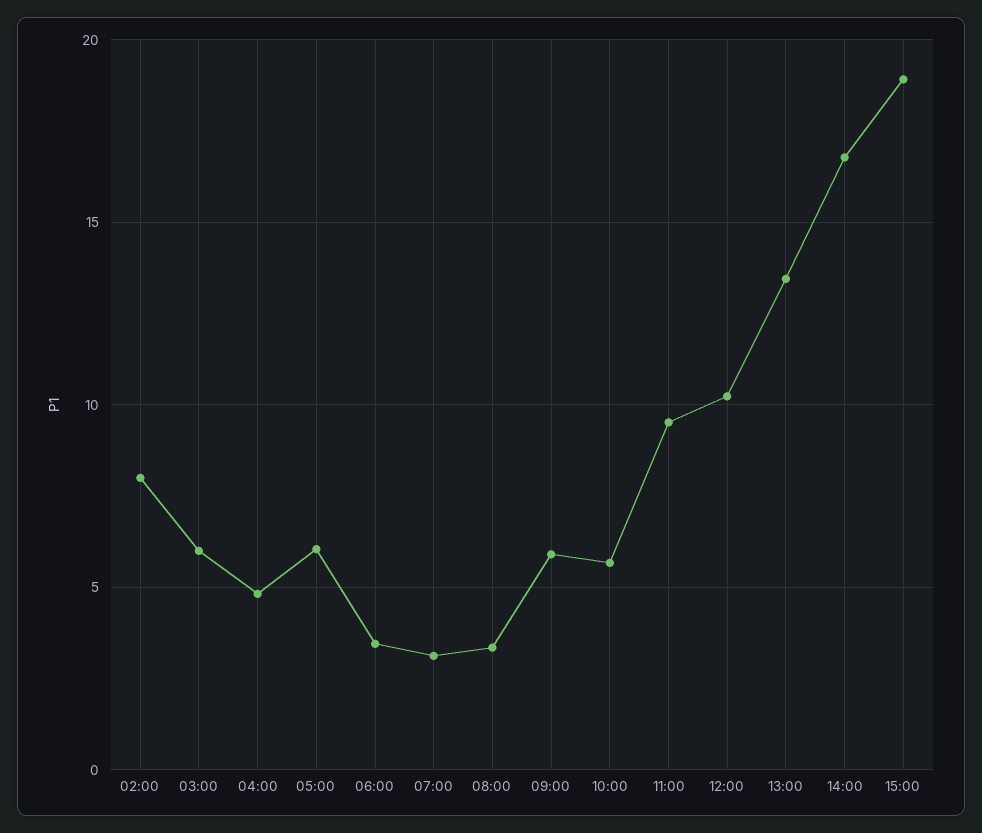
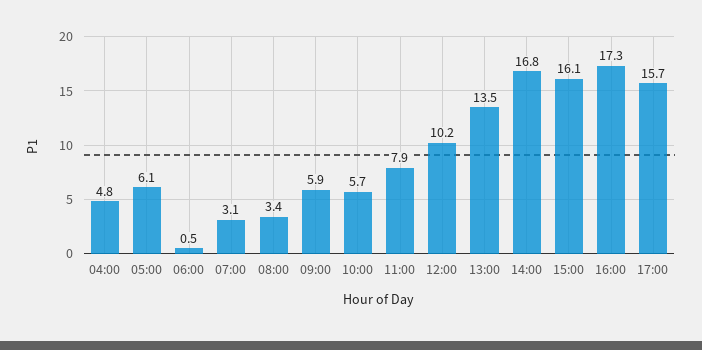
02:00: 8 -> none
03:00: 6 -> none
06:00: 3.5 -> 0.5
11:00: 9.5 -> 7.9
15:00: 19 -> 16.1
16:00: none -> 17.3
17:00: none -> 15.7

